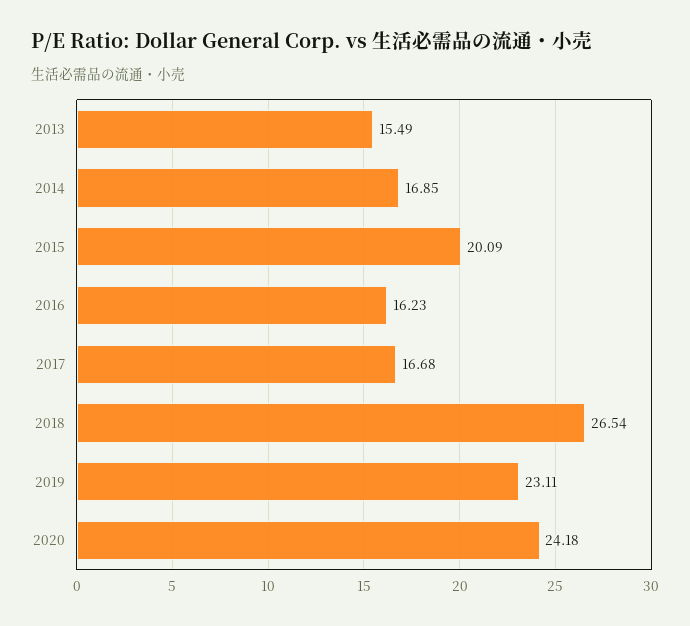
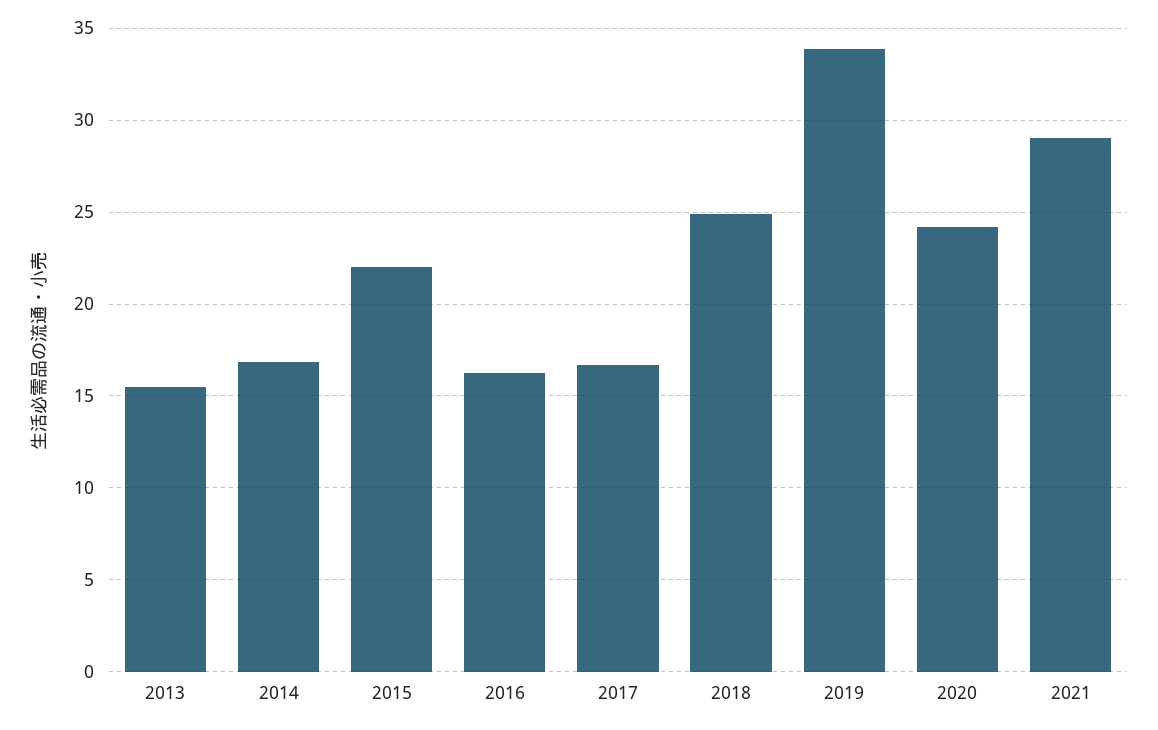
2015: 20.09 -> 22
2018: 26.54 -> 25
2019: 23.11 -> 34
2021: none -> 29

